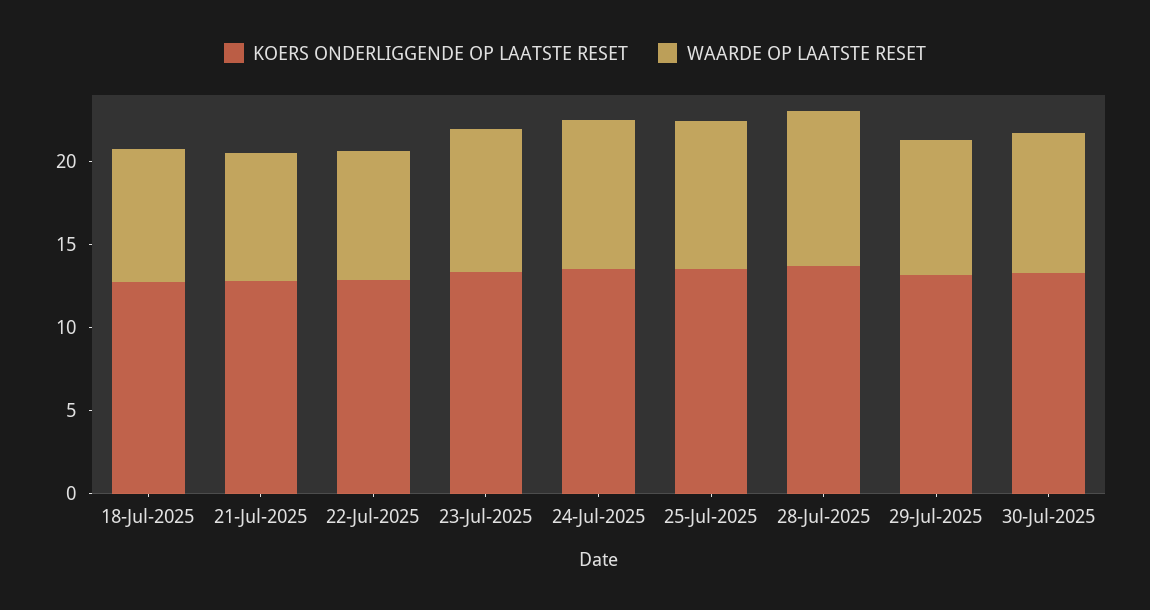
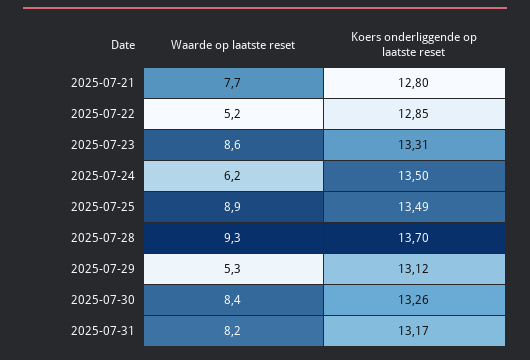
KOERS ONDERLIGGENDE OP LAATSTE RESET, 18-Jul-2025: 13 -> none
WAARDE OP LAATSTE RESET, 18-Jul-2025: 8 -> none
WAARDE OP LAATSTE RESET, 22-Jul-2025: 8 -> 5.2
WAARDE OP LAATSTE RESET, 24-Jul-2025: 9 -> 6.2
WAARDE OP LAATSTE RESET, 29-Jul-2025: 8 -> 5.3
WAARDE OP LAATSTE RESET, 2025-07-31: none -> 8.2
KOERS ONDERLIGGENDE OP LAATSTE RESET, 2025-07-31: none -> 13.17

